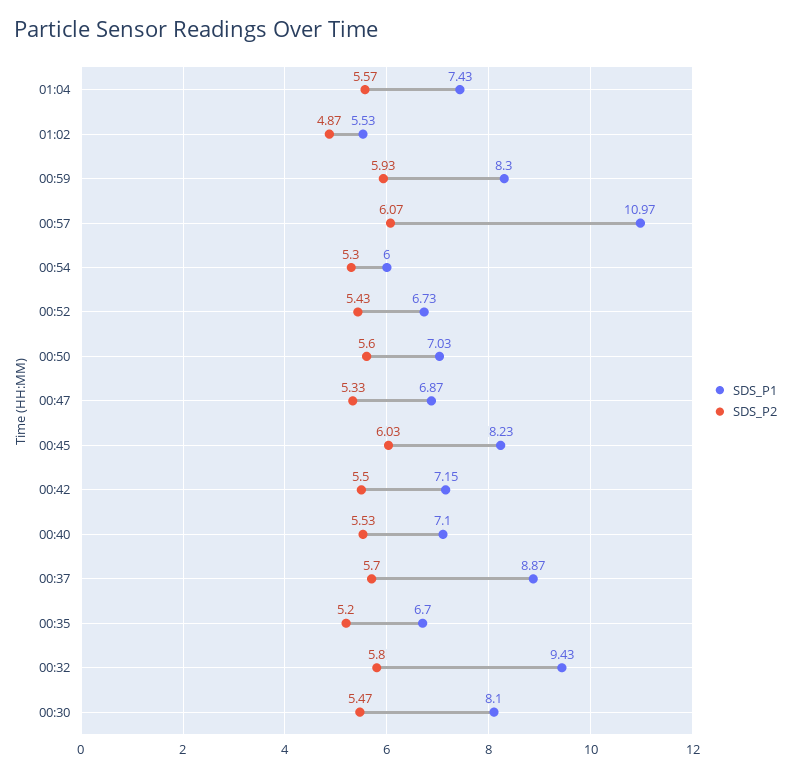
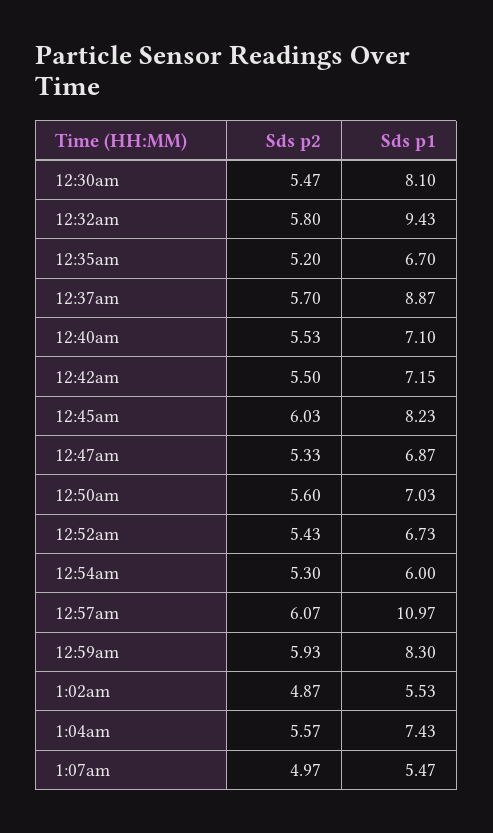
SDS_P2, 1:07am: none -> 4.97
SDS_P1, 1:07am: none -> 5.47

